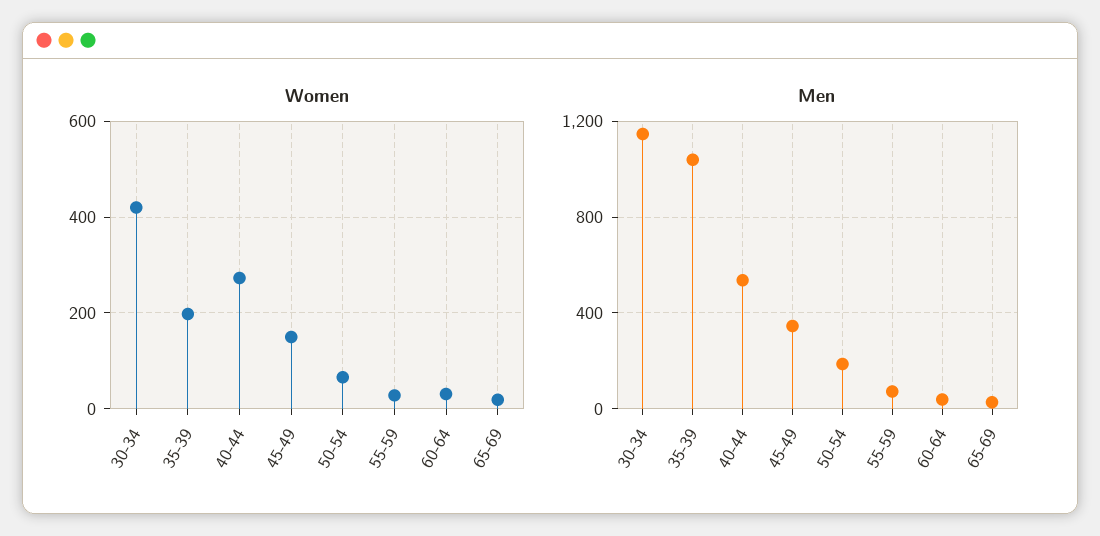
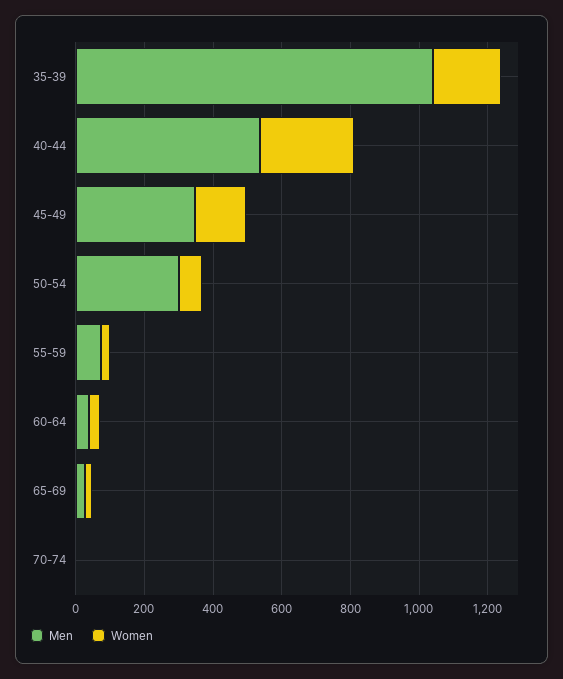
Women, 30-34: 420 -> none
Men, 30-34: 1150 -> none
Men, 50-54: 200 -> 300
Men, 70-74: none -> 0
Women, 70-74: none -> 0

